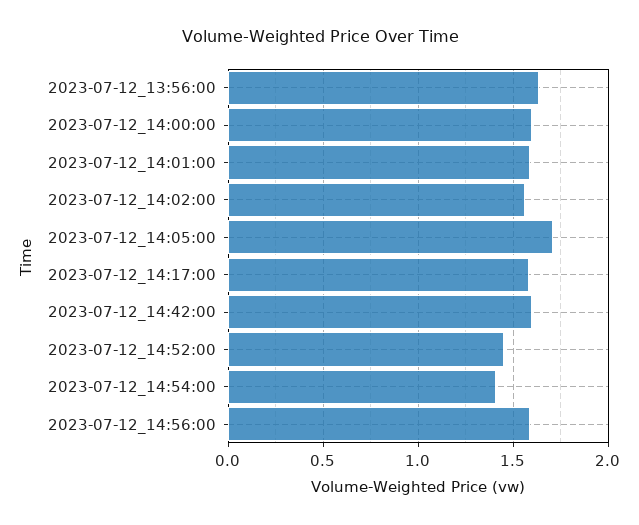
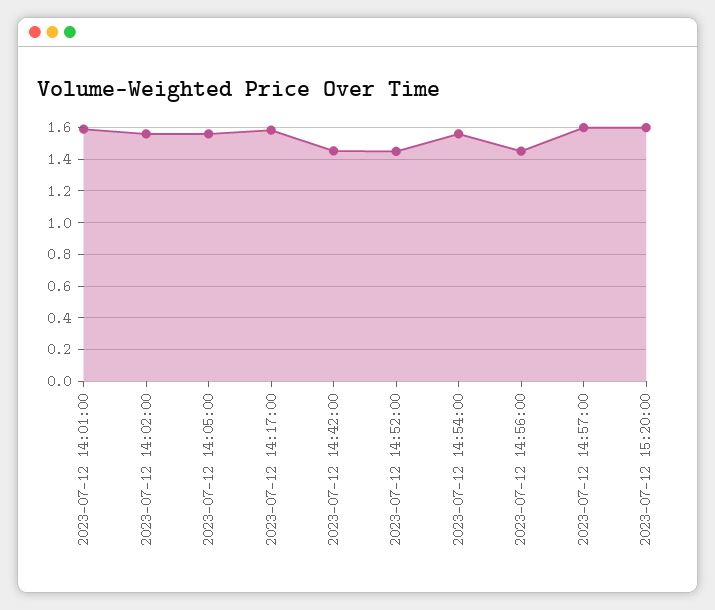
2023-07-12_13:56:00: 1.65 -> none
2023-07-12_14:00:00: 1.6 -> none
2023-07-12_14:05:00: 1.7 -> 1.55
2023-07-12_14:42:00: 1.6 -> 1.45
2023-07-12_14:54:00: 1.4 -> 1.55
2023-07-12_14:56:00: 1.6 -> 1.45
2023-07-12 14:57:00: none -> 1.6
2023-07-12 15:20:00: none -> 1.6

